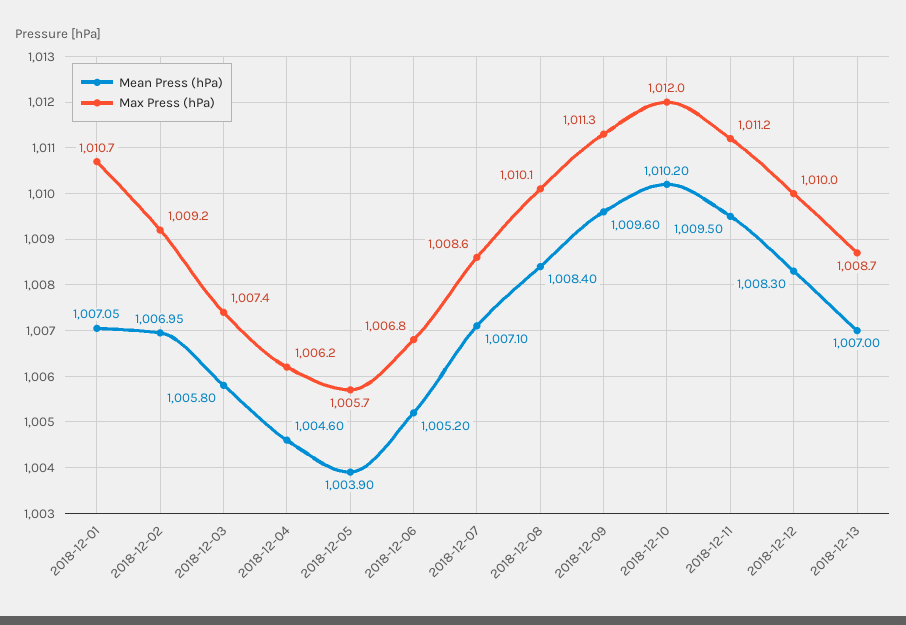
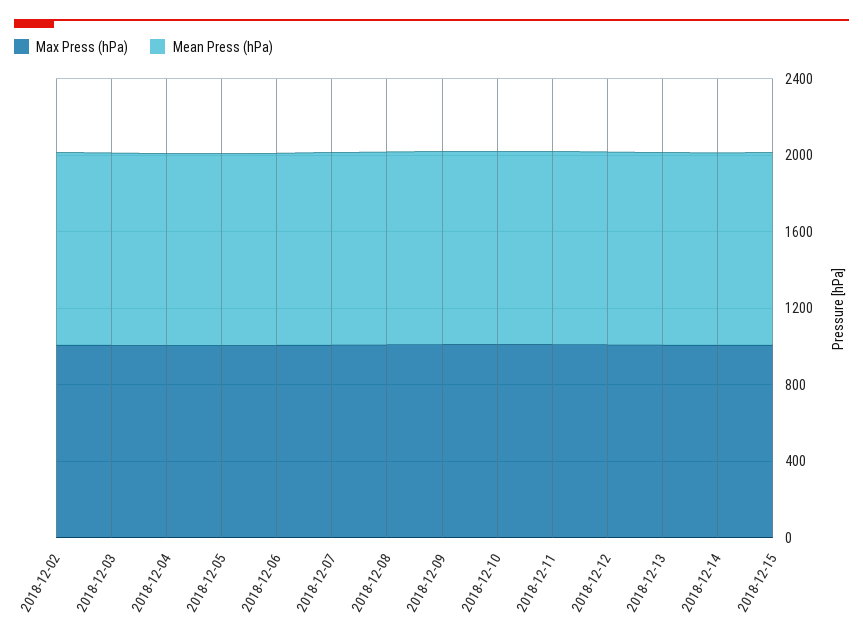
Mean Press (hPa), 2018-12-01: 1007.05 -> none
Max Press (hPa), 2018-12-01: 1010.7 -> none
Max Press (hPa), 2018-12-14: none -> 1000
Mean Press (hPa), 2018-12-14: none -> 1000
Max Press (hPa), 2018-12-15: none -> 1000
Mean Press (hPa), 2018-12-15: none -> 1000

